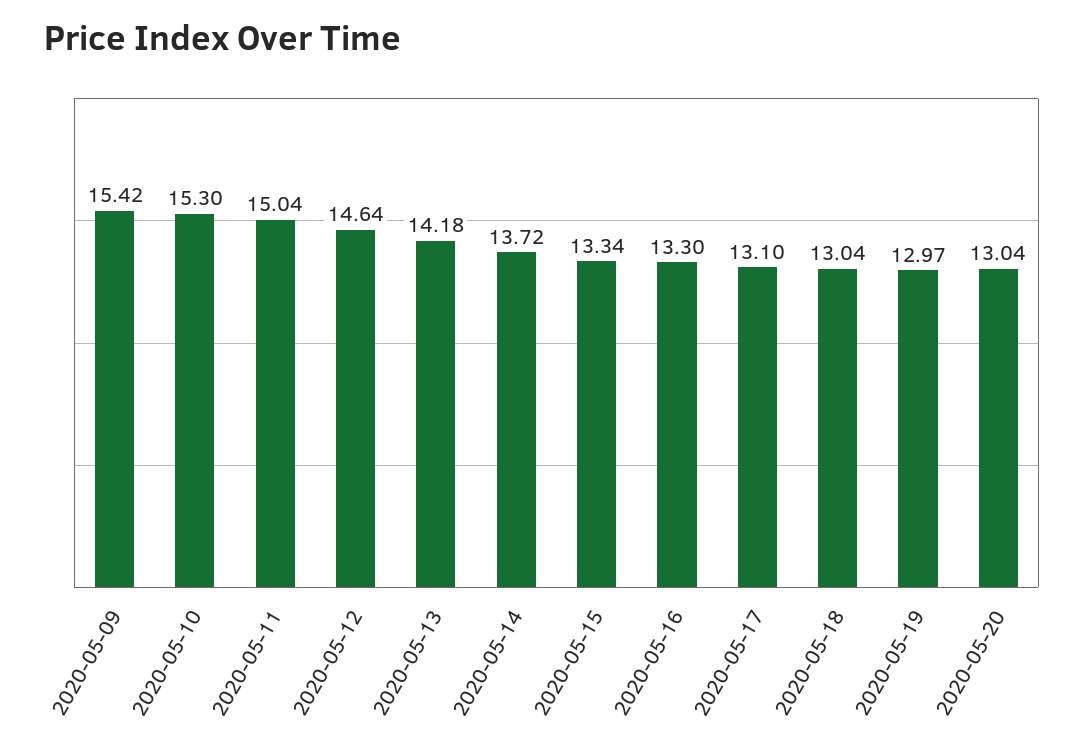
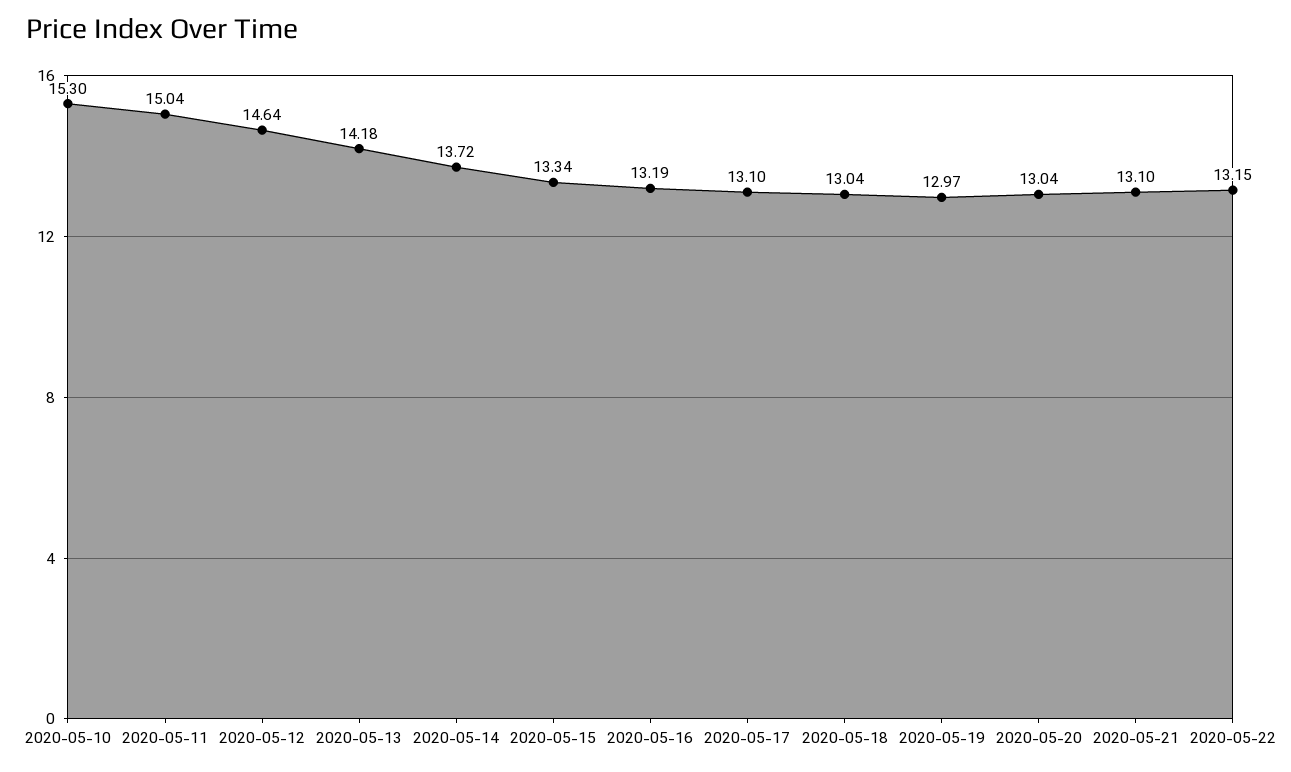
2020-05-09: 15.42 -> none
2020-05-16: 13.3 -> 13.19
2020-05-21: none -> 13.1
2020-05-22: none -> 13.15

